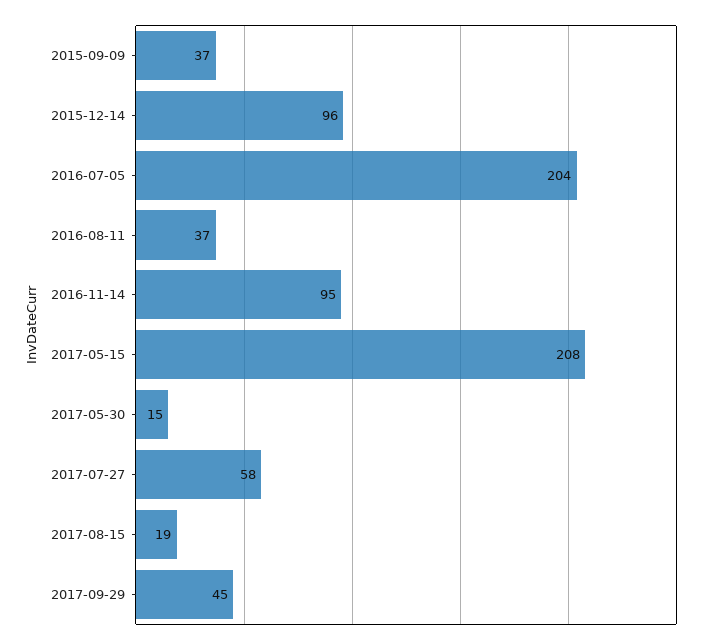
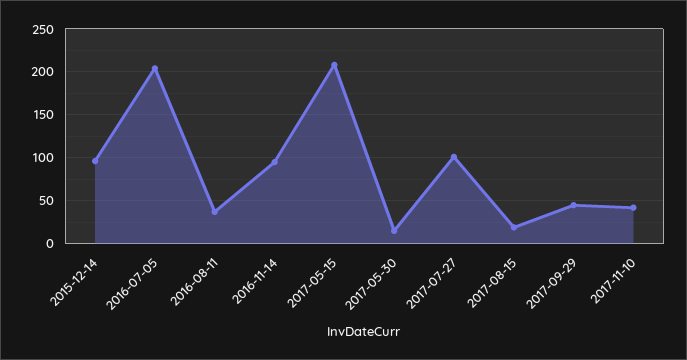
2015-09-09: 37 -> none
2017-07-27: 58 -> 100
2017-11-10: none -> 40

